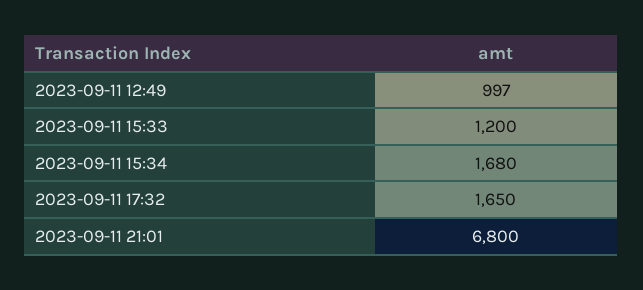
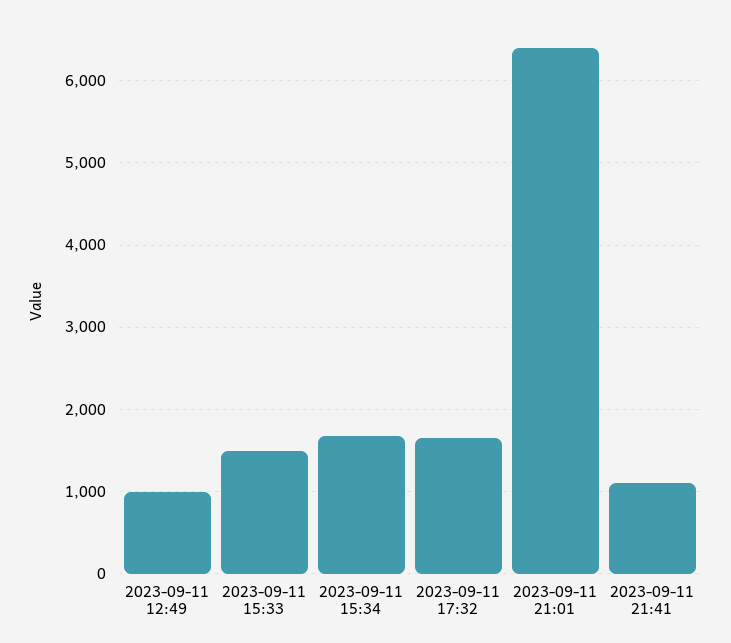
2023-09-11 15:33: 1200 -> 1500
2023-09-11 21:01: 6800 -> 6400
2023-09-11 21:41: none -> 1100

